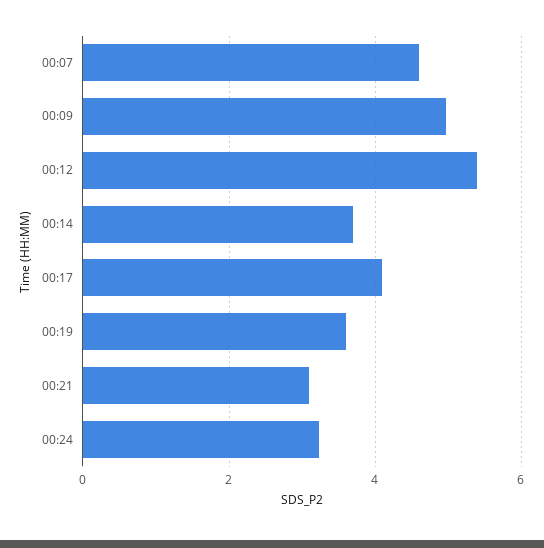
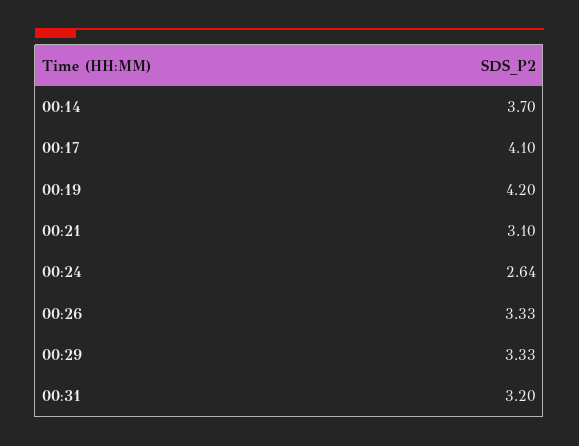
00:07: 4.6 -> none
00:09: 5 -> none
00:12: 5.4 -> none
00:19: 3.6 -> 4.2
00:24: 3.2 -> 2.64
00:26: none -> 3.33
00:29: none -> 3.33
00:31: none -> 3.2

